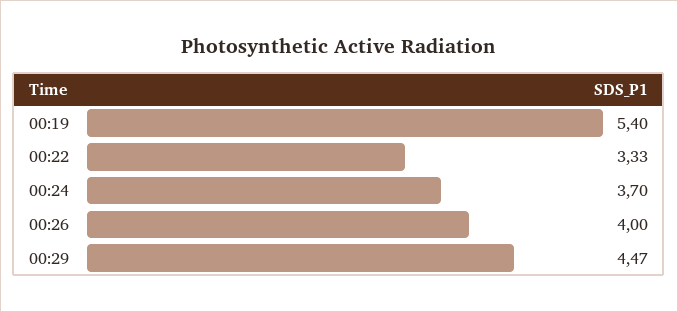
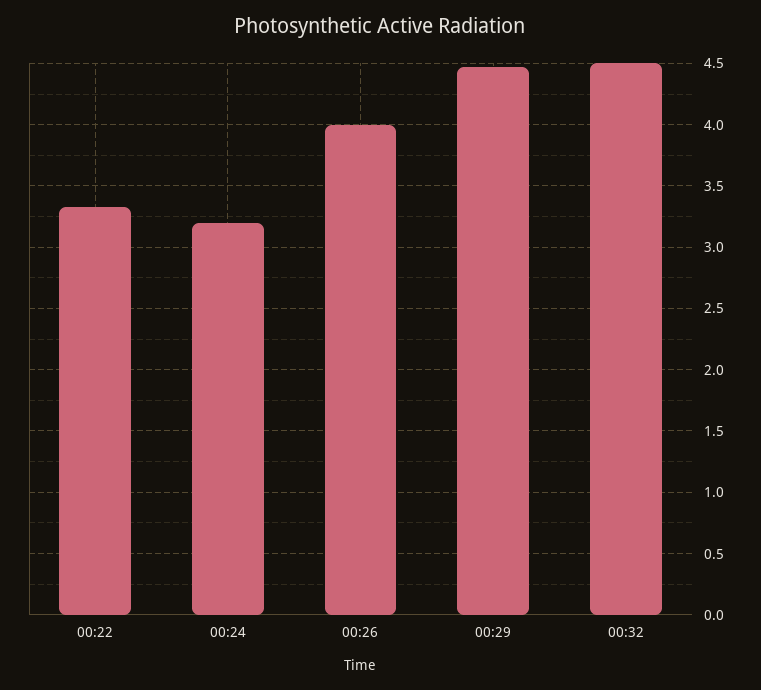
00:19: 5.4 -> none
00:24: 3.7 -> 3.2
00:32: none -> 4.5

